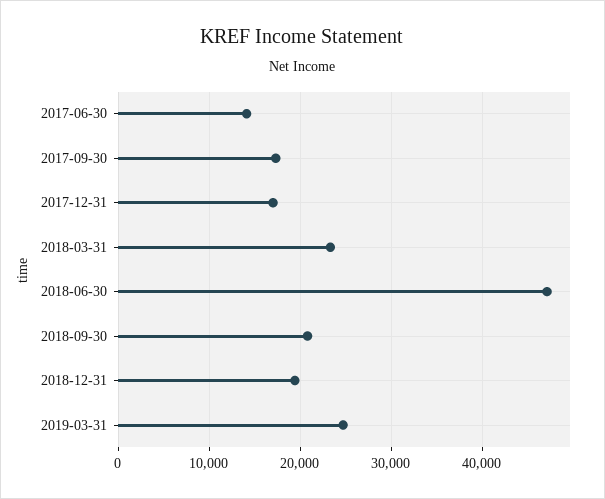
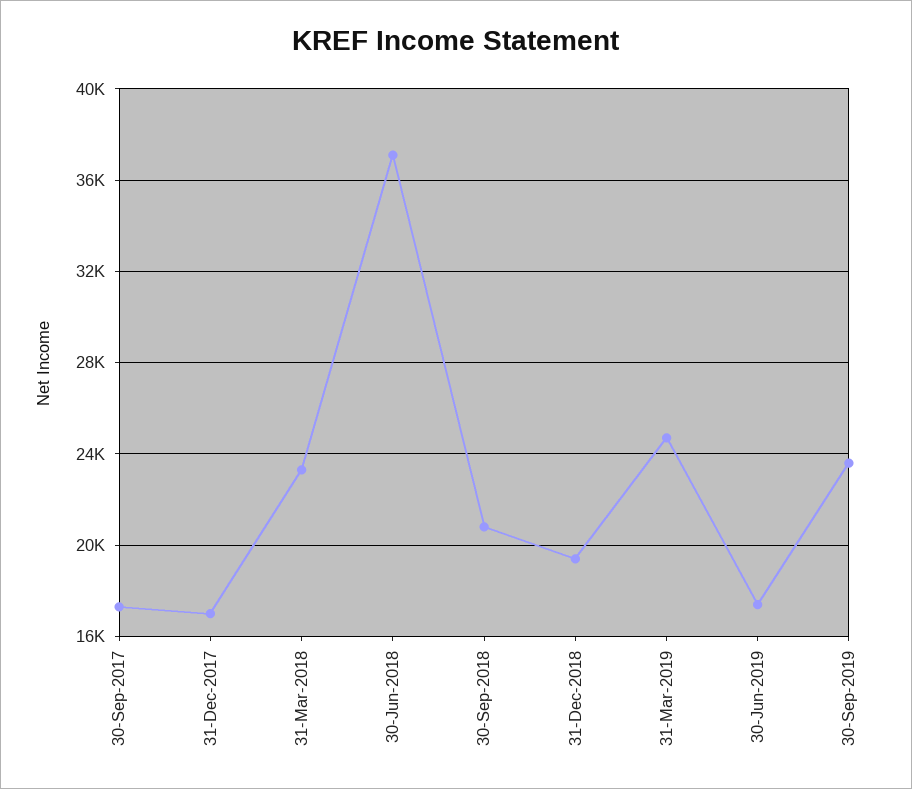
2017-06-30: 14000 -> none
2018-06-30: 47000 -> 37000
30-Jun-2019: none -> 17500
30-Sep-2019: none -> 23500

